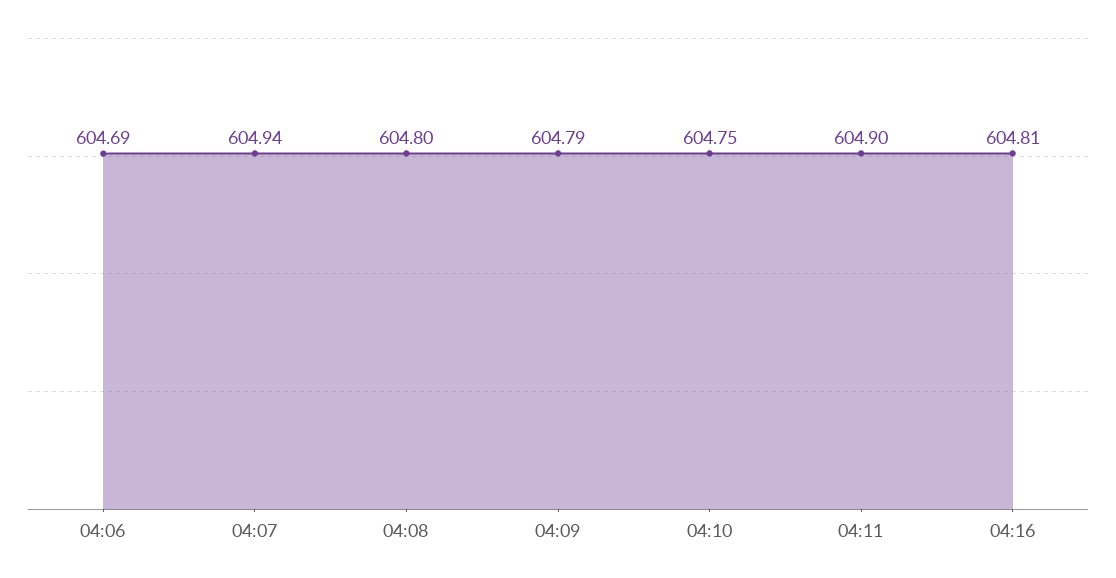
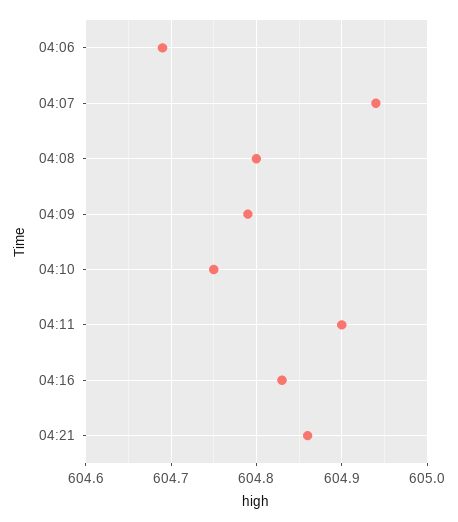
04:16: 604.81 -> 604.83
04:21: none -> 604.86

